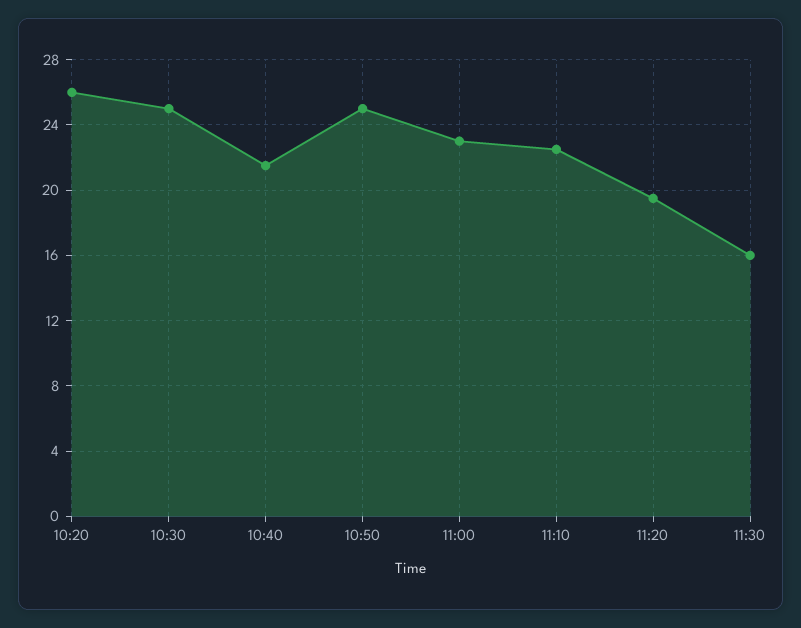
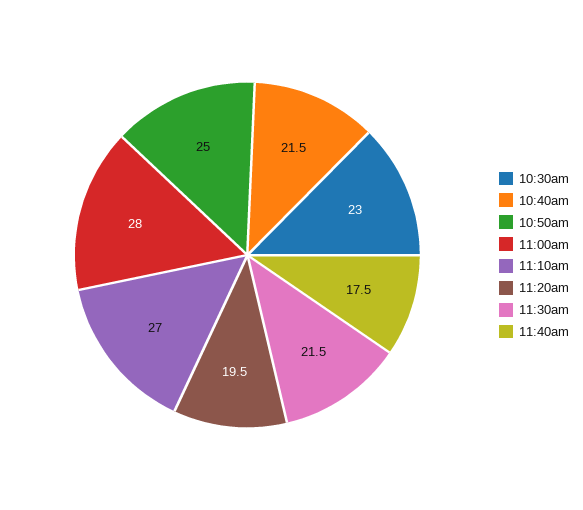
10:20: 26 -> none
10:30: 25 -> 23
11:00: 23 -> 28
11:10: 22.5 -> 27
11:30: 16 -> 21.5
11:40am: none -> 17.5

